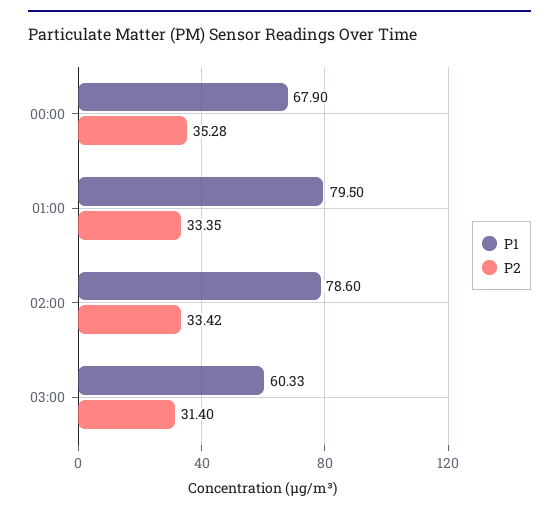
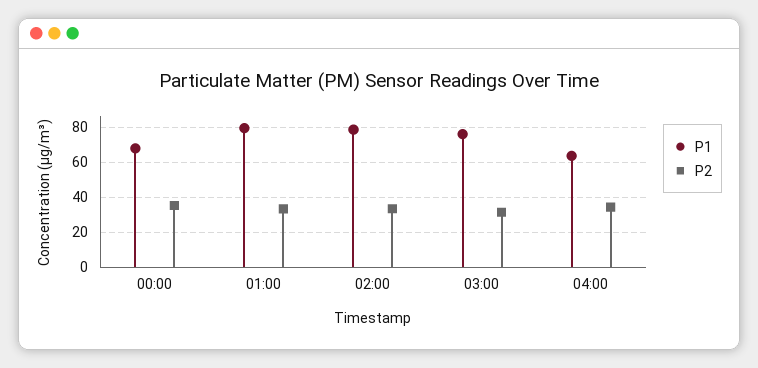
P1, 03:00: 60.33 -> 75
P1, 04:00: none -> 65
P2, 04:00: none -> 35

